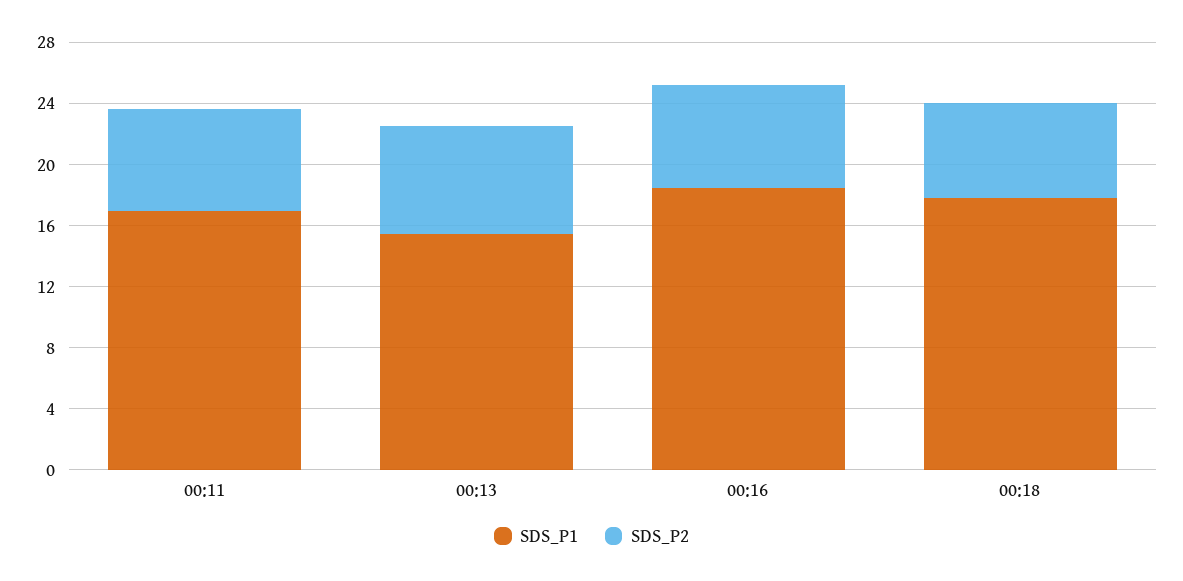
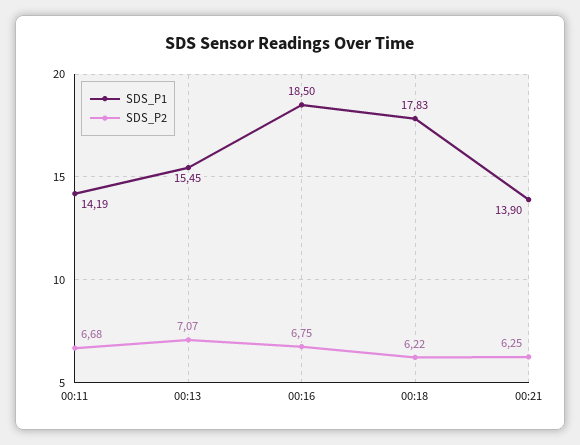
SDS_P1, 00:11: 17 -> 14.19
SDS_P1, 00:21: none -> 13.9
SDS_P2, 00:21: none -> 6.25

